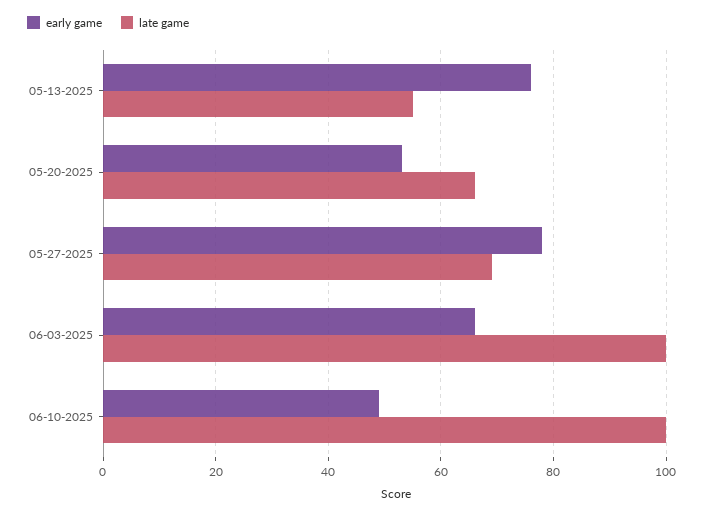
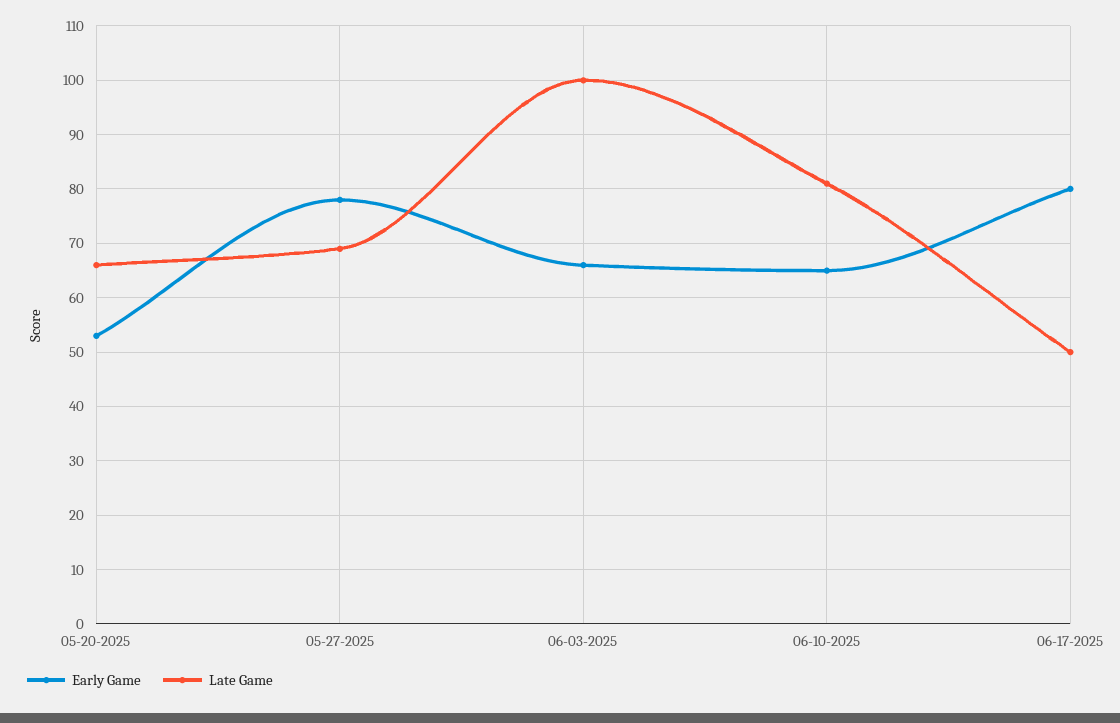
early game, 05-13-2025: 75 -> none
late game, 05-13-2025: 55 -> none
early game, 06-10-2025: 50 -> 65
late game, 06-10-2025: 100 -> 80
early game, 06-17-2025: none -> 80
late game, 06-17-2025: none -> 50

